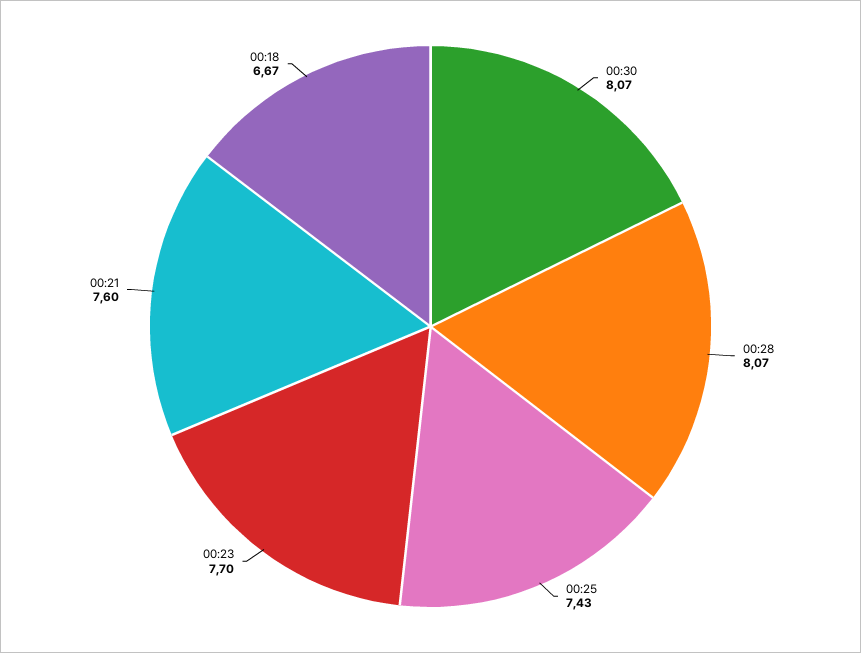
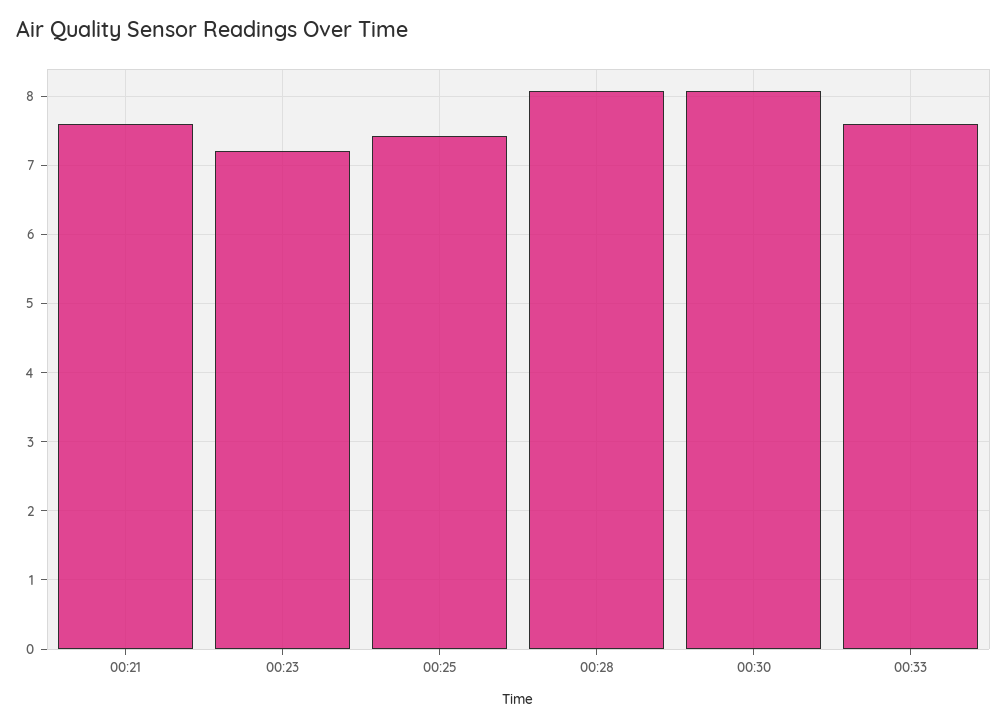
00:23: 7.7 -> 7.2
00:18: 6.67 -> none
00:33: none -> 7.6

